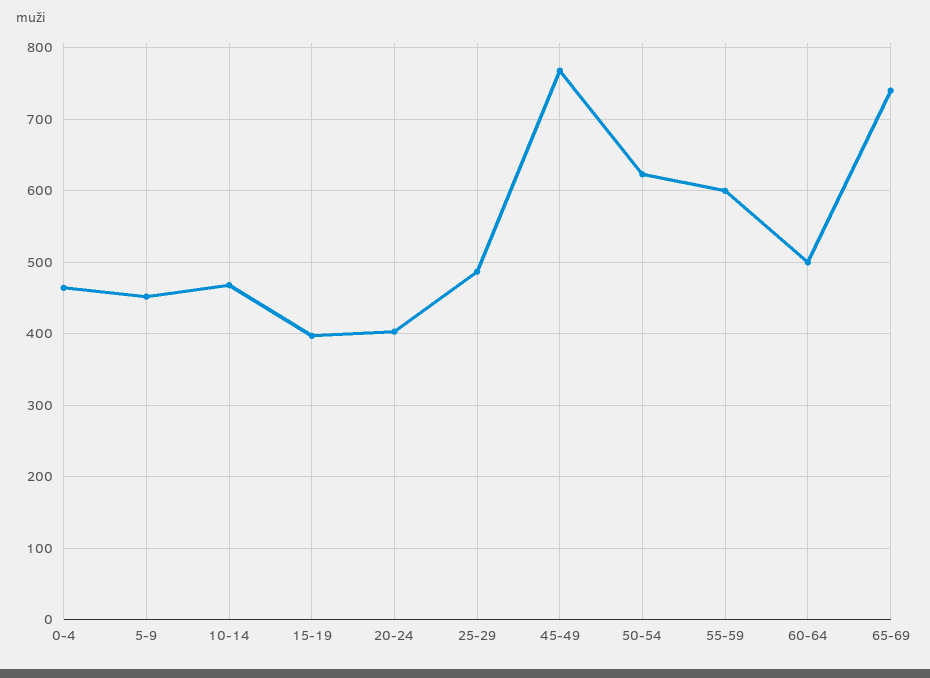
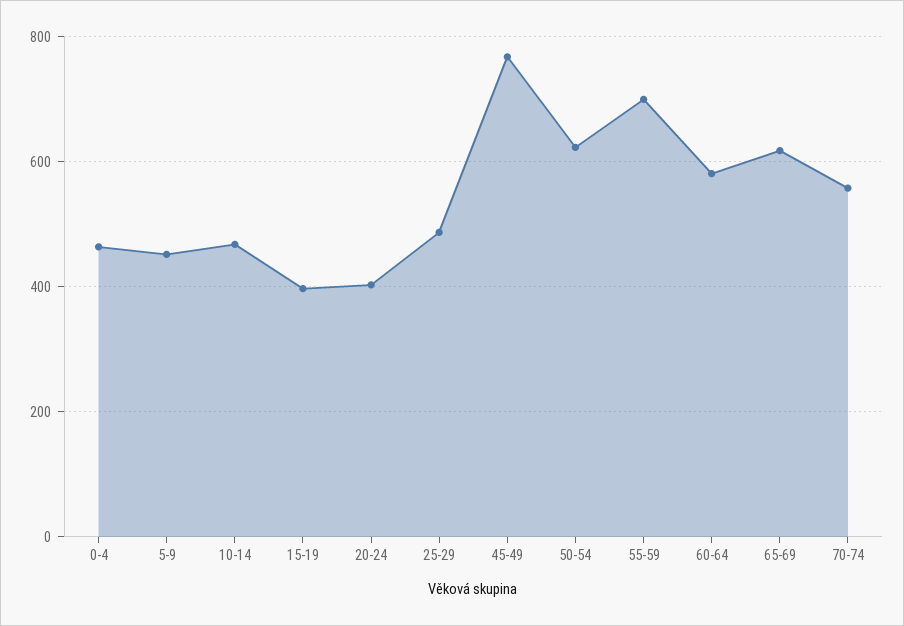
55-59: 600 -> 700
60-64: 500 -> 580
65-69: 740 -> 620
70-74: none -> 560

